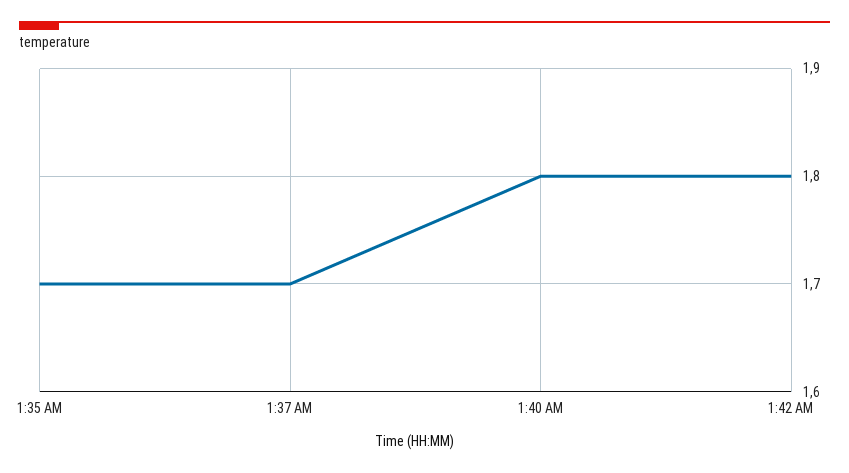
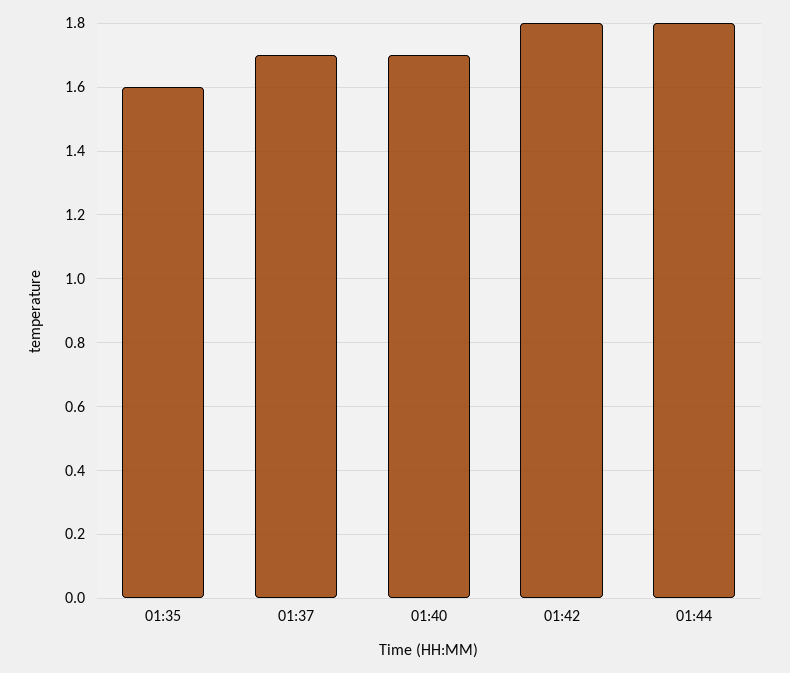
1:35 AM: 1.7 -> 1.6
1:40 AM: 1.8 -> 1.7
01:44: none -> 1.8

